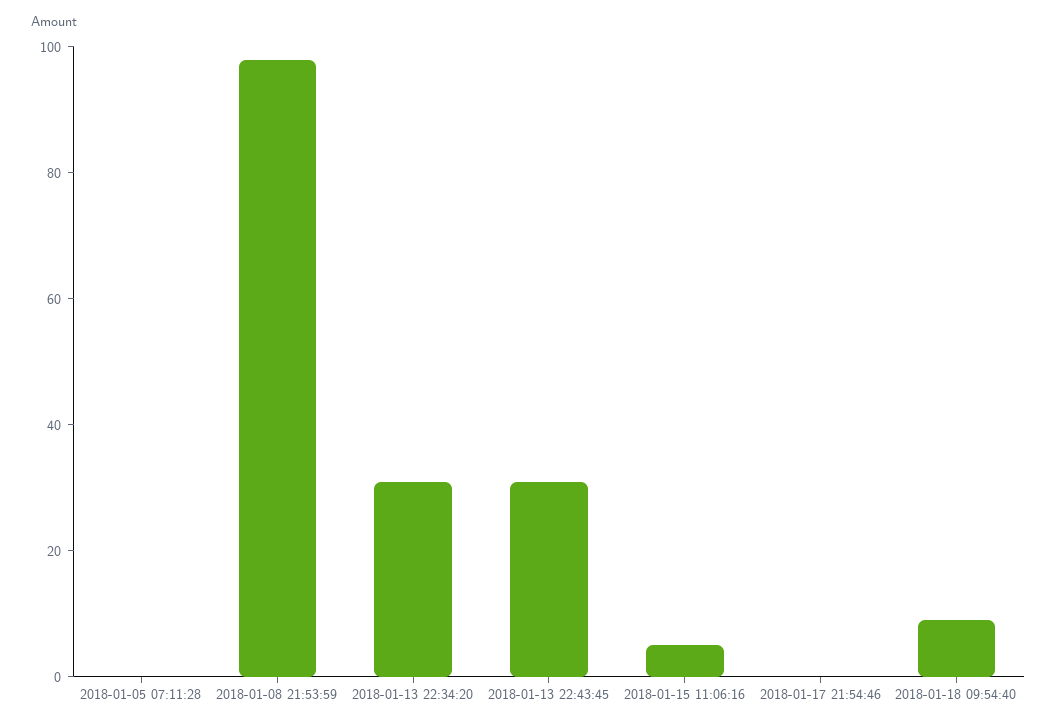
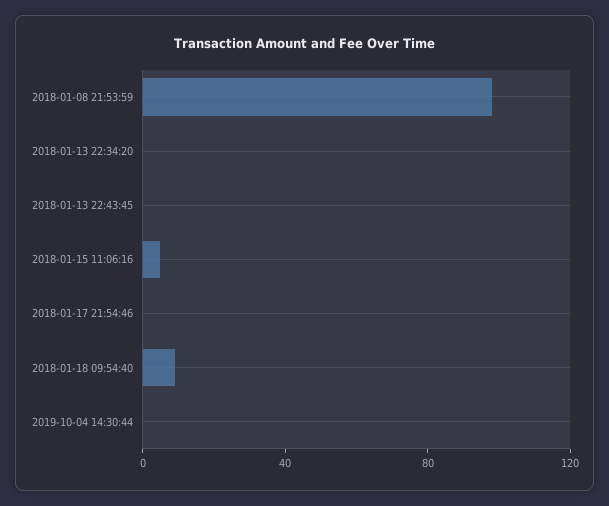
2018-01-05 07:11:28: 0 -> none
2018-01-13 22:34:20: 30 -> 0
2018-01-13 22:43:45: 30 -> 0
2019-10-04 14:30:44: none -> 0

